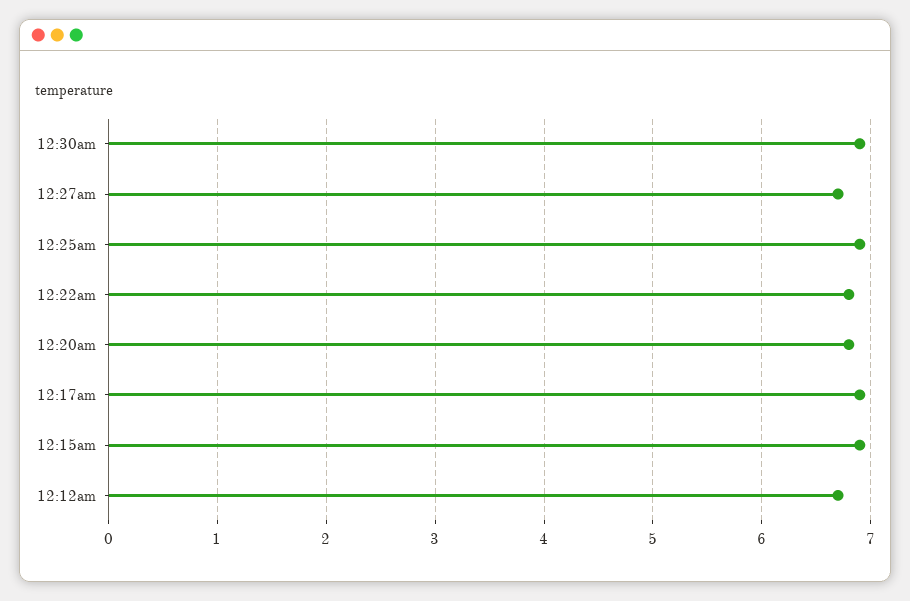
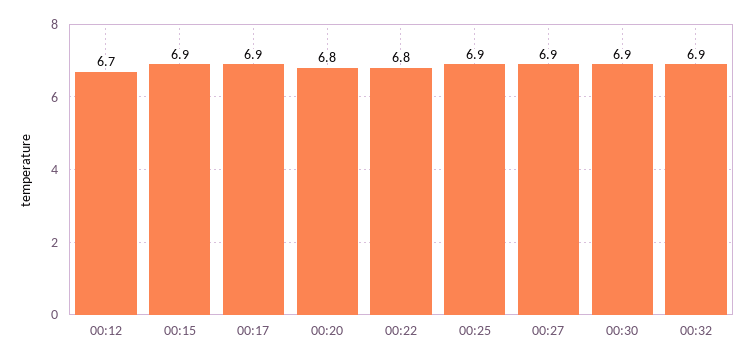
12:27am: 6.7 -> 6.9
00:32: none -> 6.9

